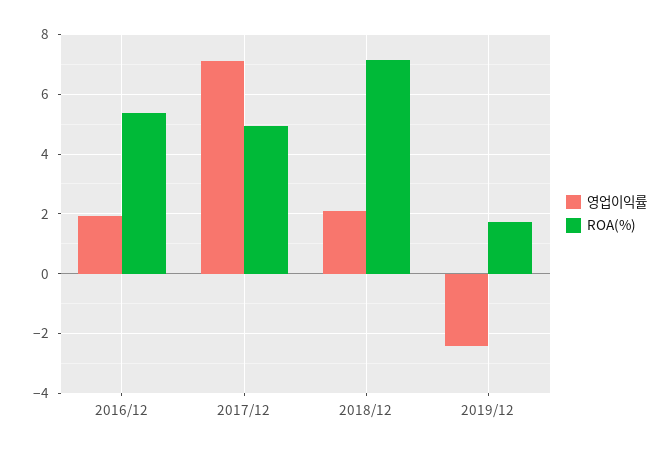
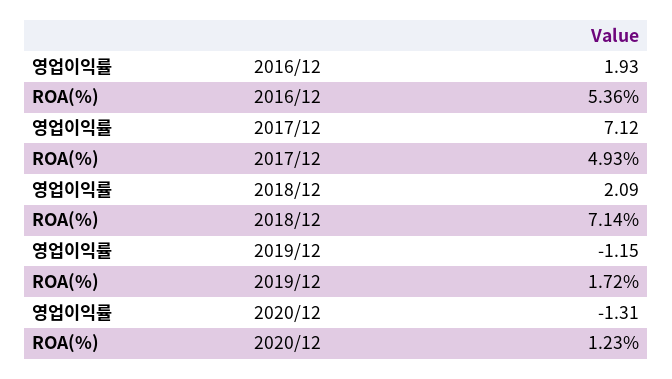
영업이익률, 2019/12: -2.5 -> -1.15
영업이익률, 2020/12: none -> -1.31
ROA(%), 2020/12: none -> 1.23

